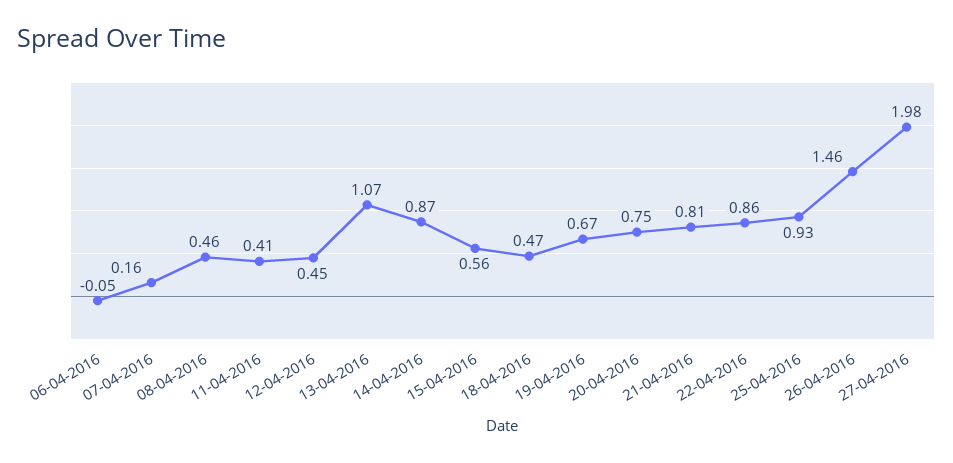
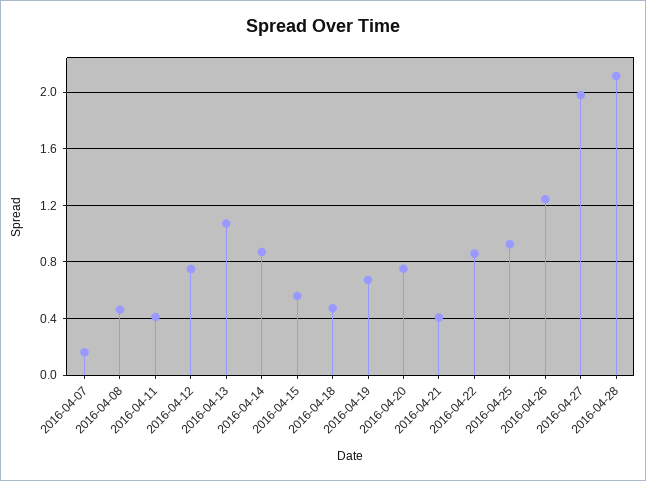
06-04-2016: -0.05 -> none
12-04-2016: 0.45 -> 0.75
21-04-2016: 0.81 -> 0.4
26-04-2016: 1.46 -> 1.25
2016-04-28: none -> 2.1

